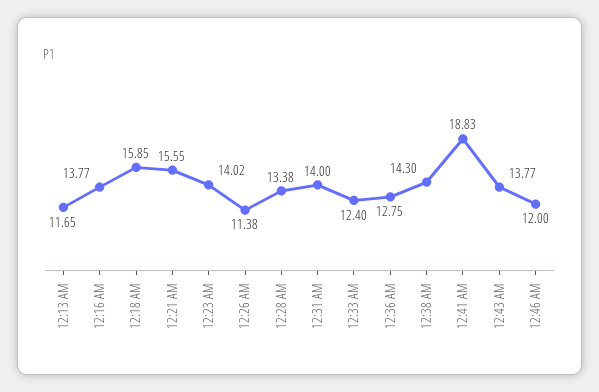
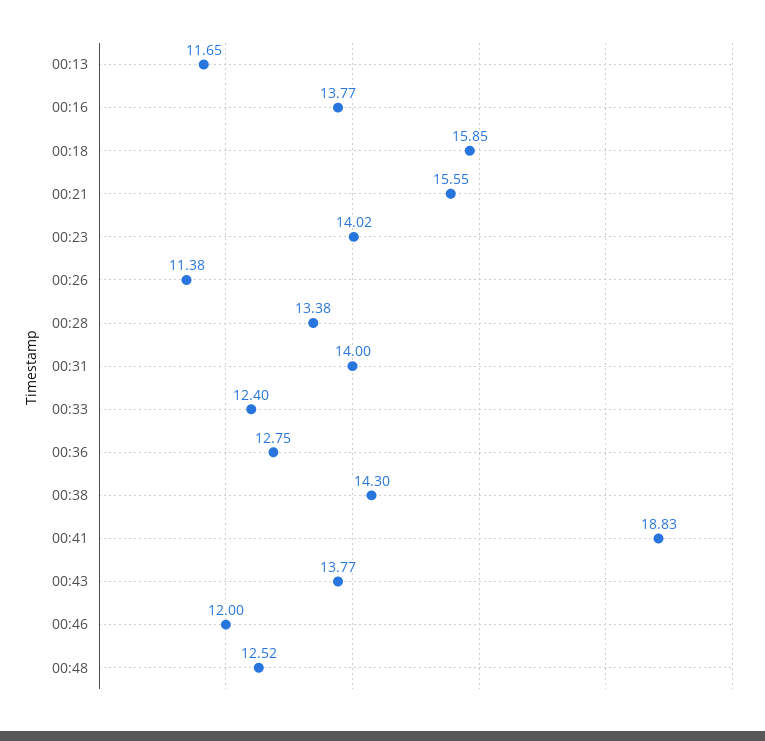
00:48: none -> 12.52

